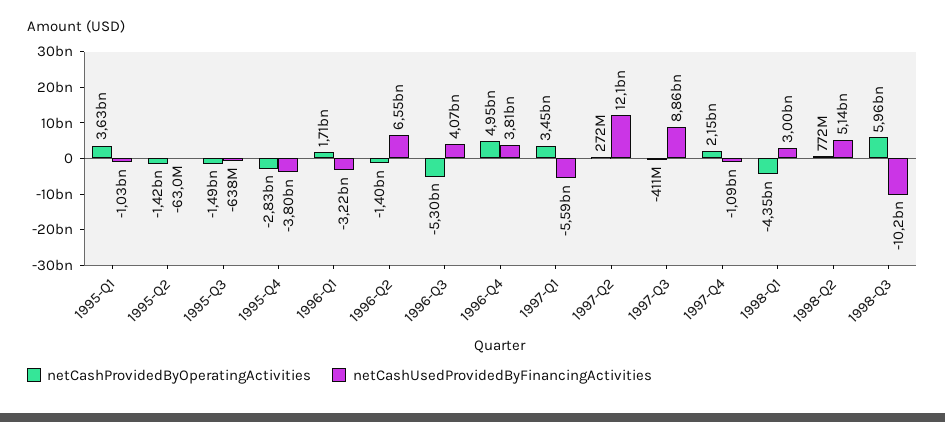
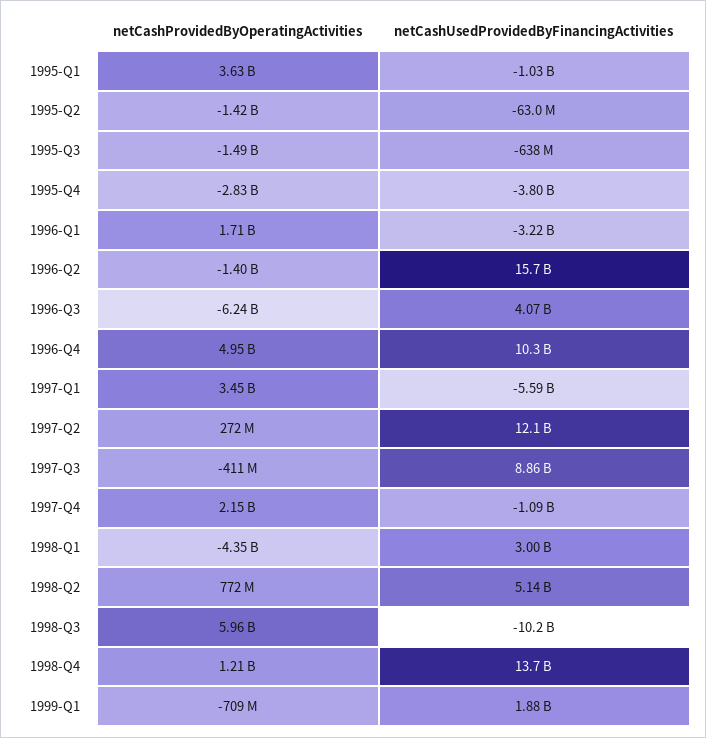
netCashUsedProvidedByFinancingActivities, 1996-Q2: 6550000000 -> 15700000000
netCashProvidedByOperatingActivities, 1996-Q3: -5300000000 -> -6240000000
netCashUsedProvidedByFinancingActivities, 1996-Q4: 3810000000 -> 10300000000
netCashProvidedByOperatingActivities, 1998-Q4: none -> 1210000000
netCashUsedProvidedByFinancingActivities, 1998-Q4: none -> 13700000000
netCashProvidedByOperatingActivities, 1999-Q1: none -> -709000000
netCashUsedProvidedByFinancingActivities, 1999-Q1: none -> 1880000000

